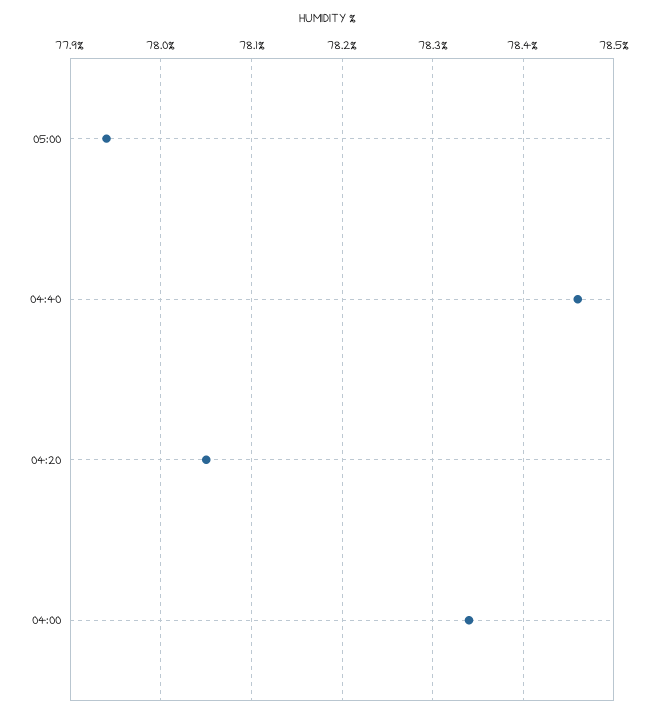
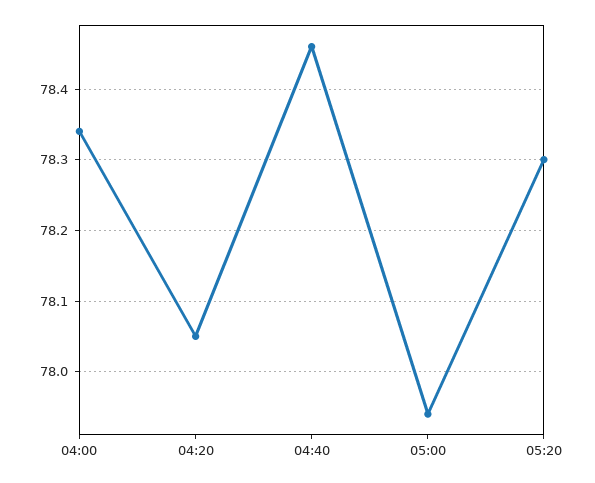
05:20: none -> 78.3

